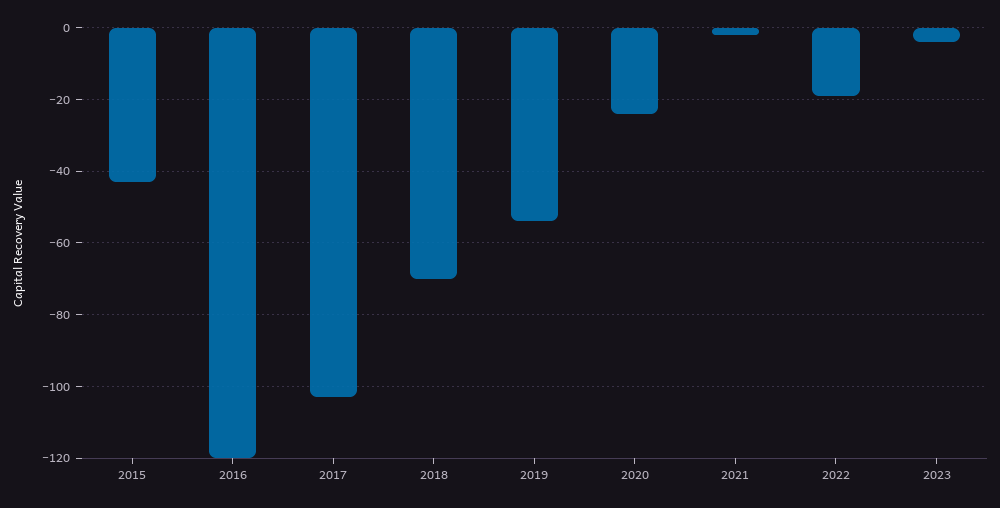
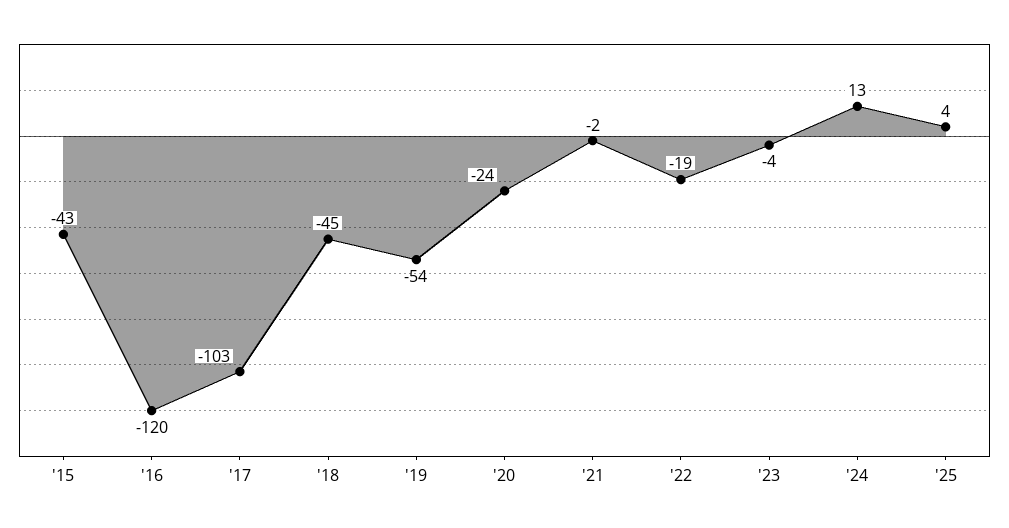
2018: -70 -> -45
'24: none -> 13
'25: none -> 4

